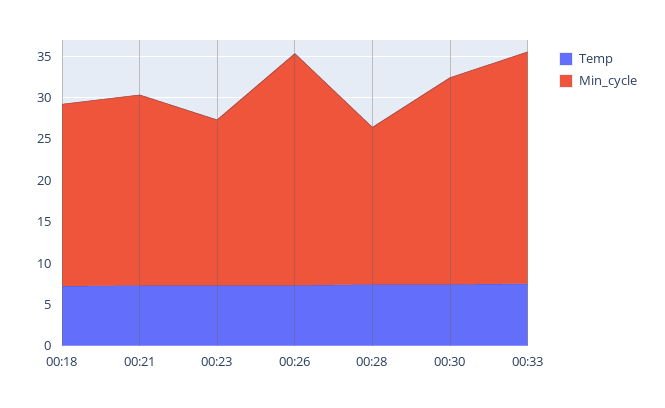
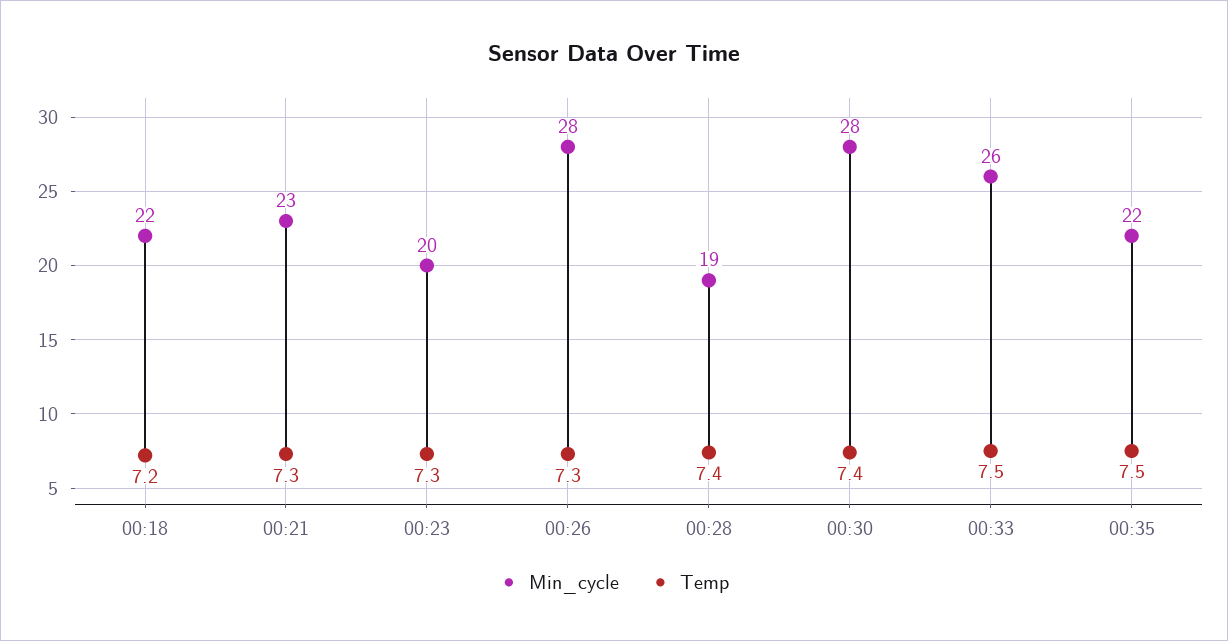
Min_cycle, 00:30: 25 -> 28
Min_cycle, 00:33: 28 -> 26
Min_cycle, 00:35: none -> 22
Temp, 00:35: none -> 7.5

